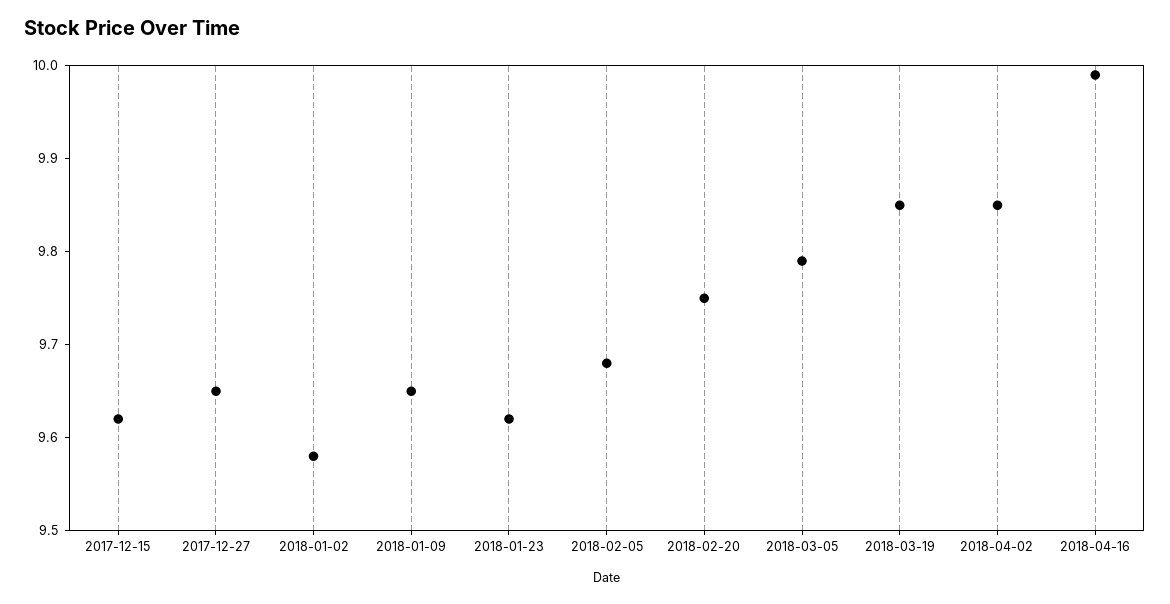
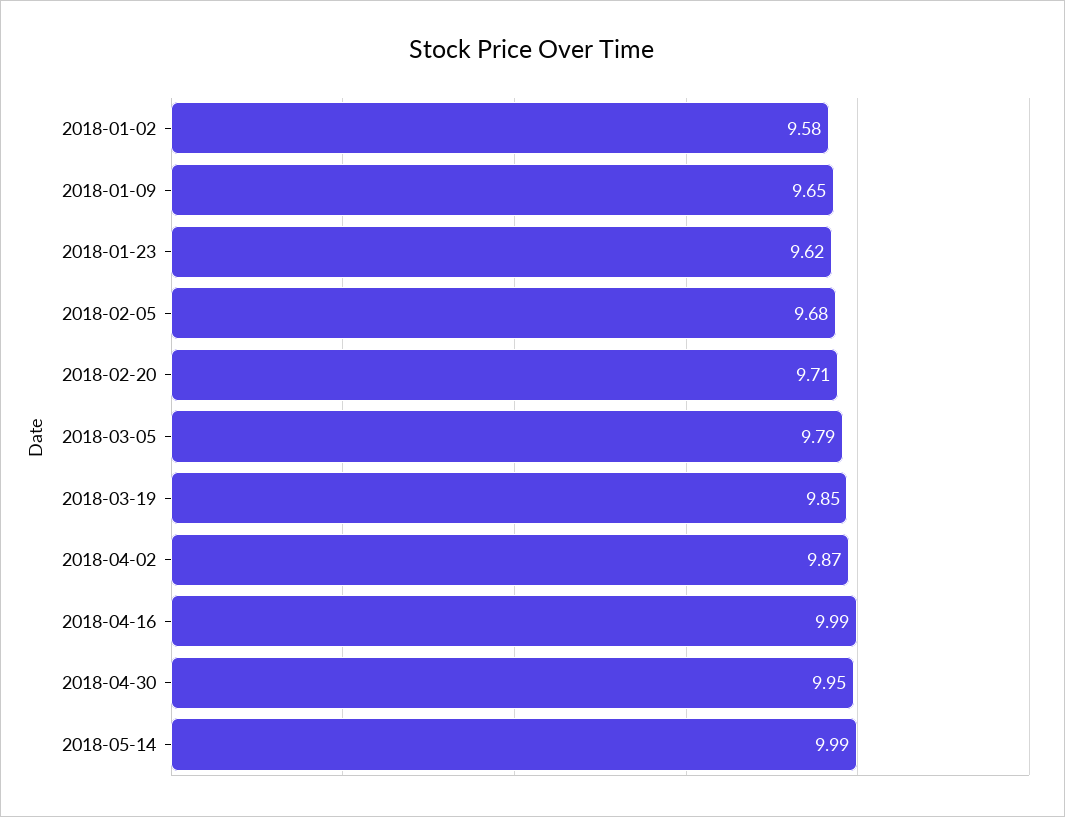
2017-12-15: 9.62 -> none
2017-12-27: 9.65 -> none
2018-02-20: 9.75 -> 9.71
2018-04-02: 9.85 -> 9.87
2018-04-30: none -> 9.95
2018-05-14: none -> 9.99

